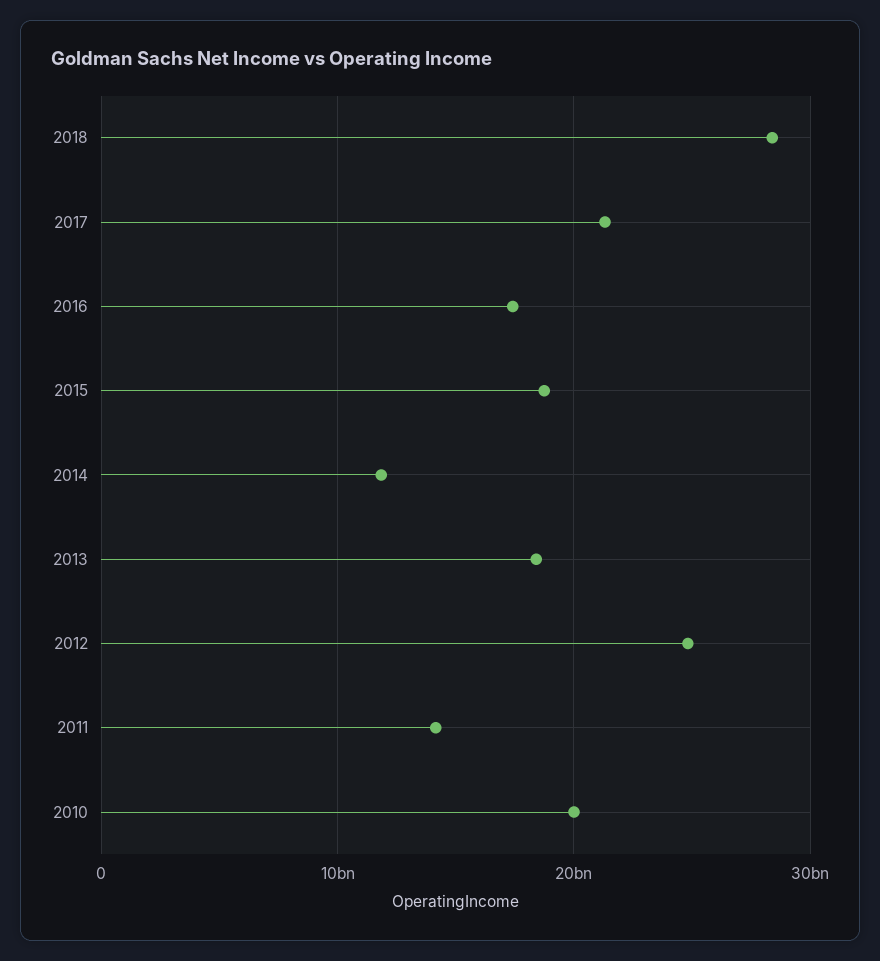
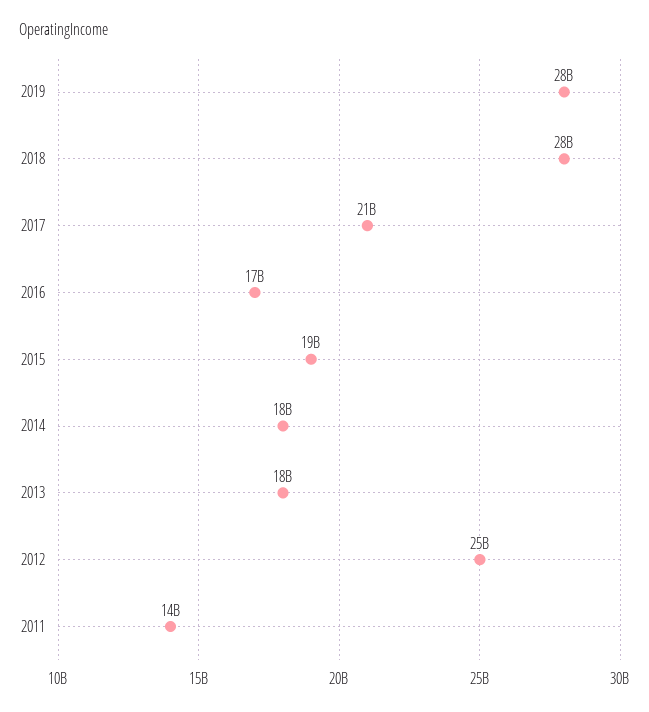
2014: 12000000000 -> 18000000000
2010: 20000000000 -> none
2019: none -> 28000000000

